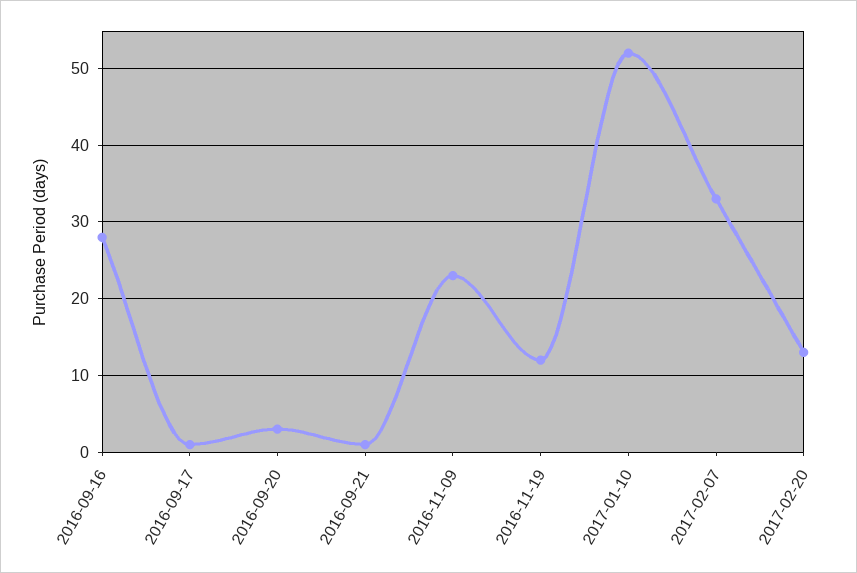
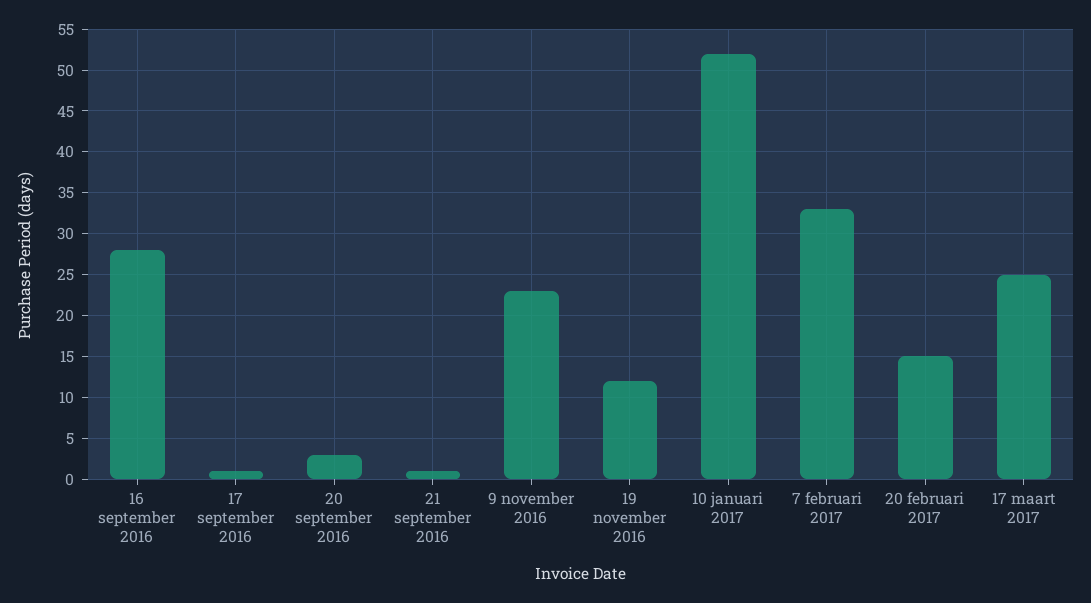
2017-02-20: 13 -> 15
17 maart 2017: none -> 25

